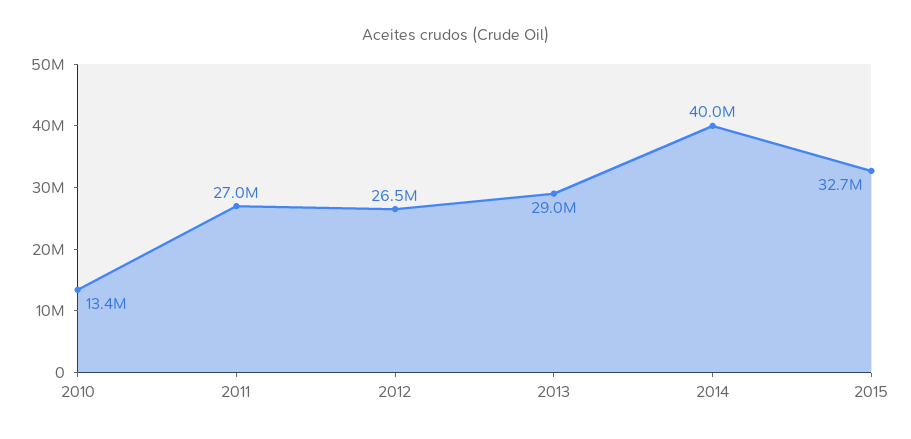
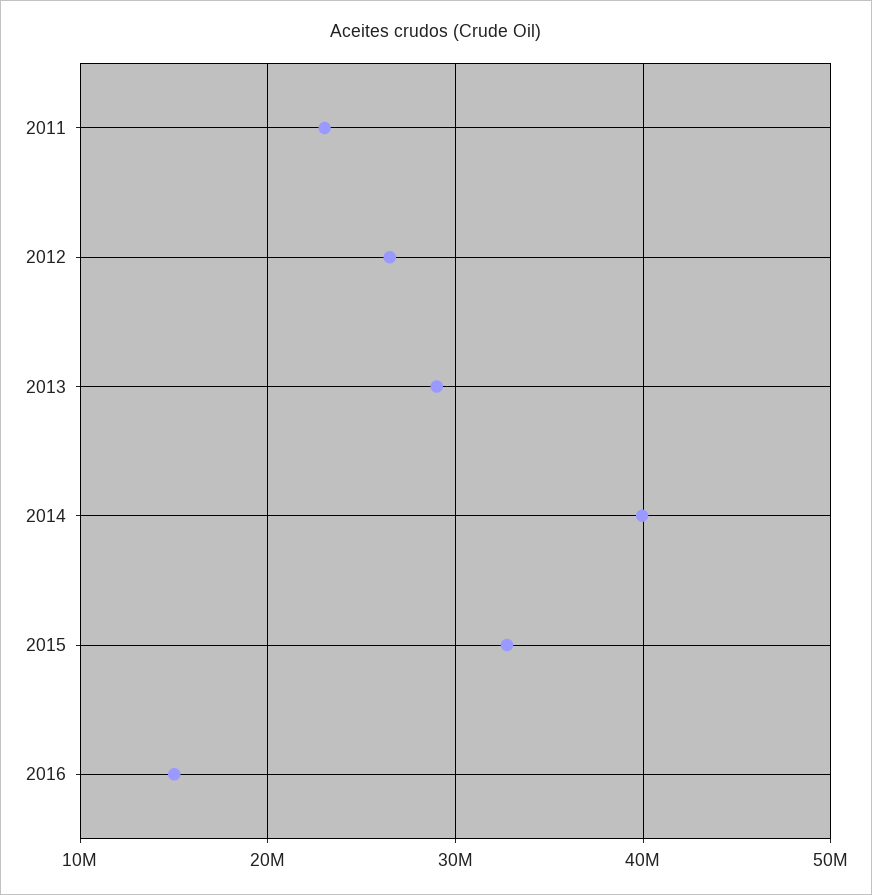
2010: 13400000 -> none
2011: 27000000 -> 23000000
2016: none -> 15000000

